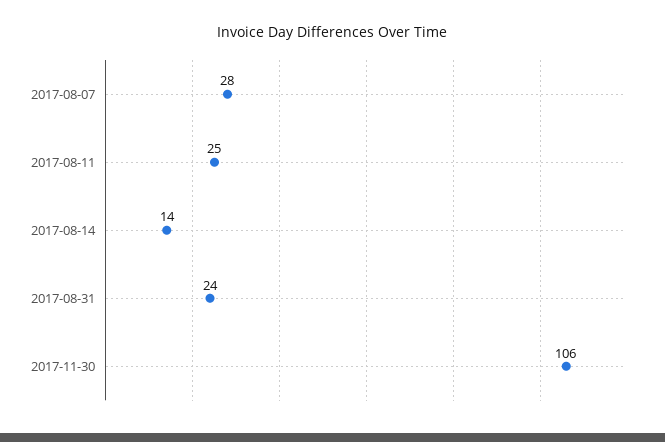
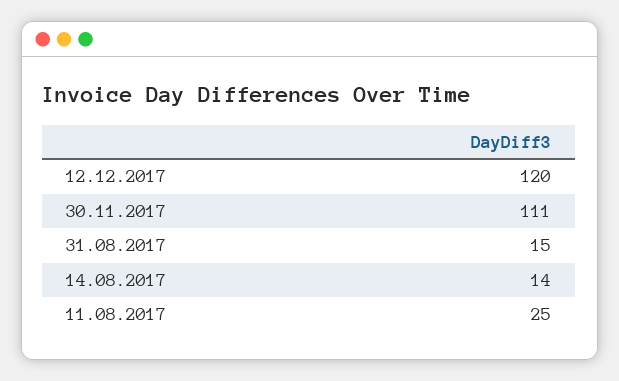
2017-08-07: 28 -> none
2017-08-31: 24 -> 15
2017-11-30: 106 -> 111
12.12.2017: none -> 120

